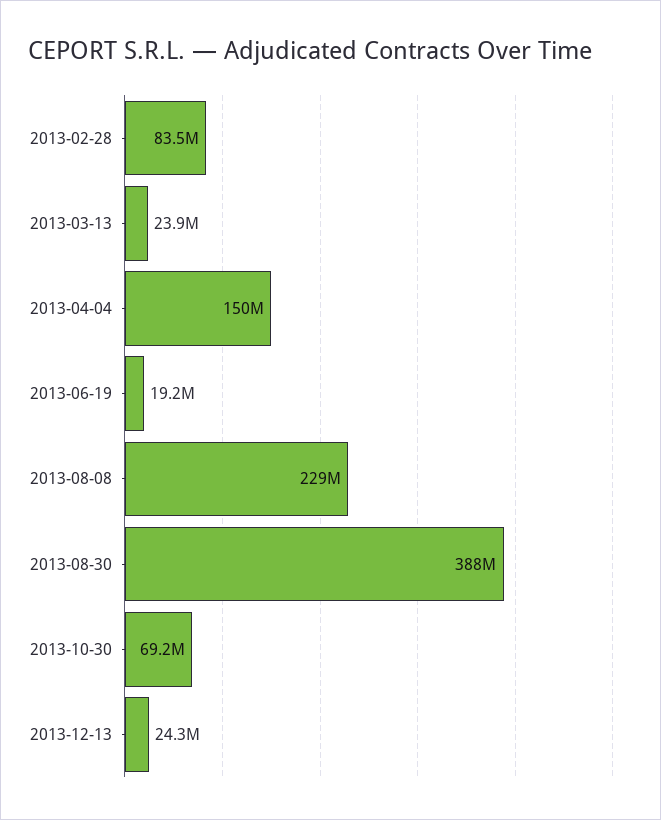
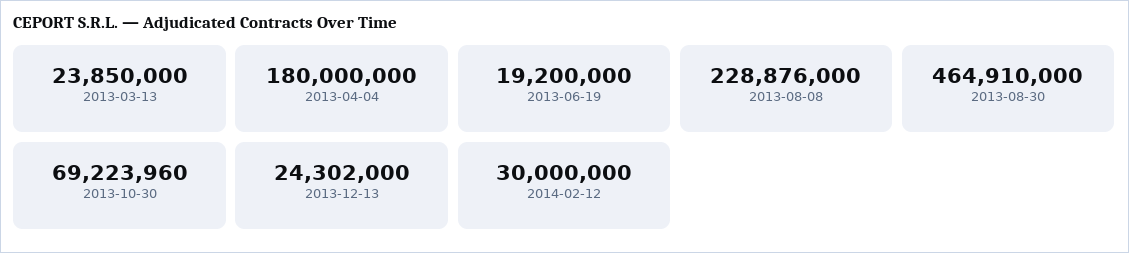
2013-02-28: 83500000 -> none
2013-04-04: 150000000 -> 180000000
2013-08-30: 388000000 -> 464910000
2014-02-12: none -> 30000000

